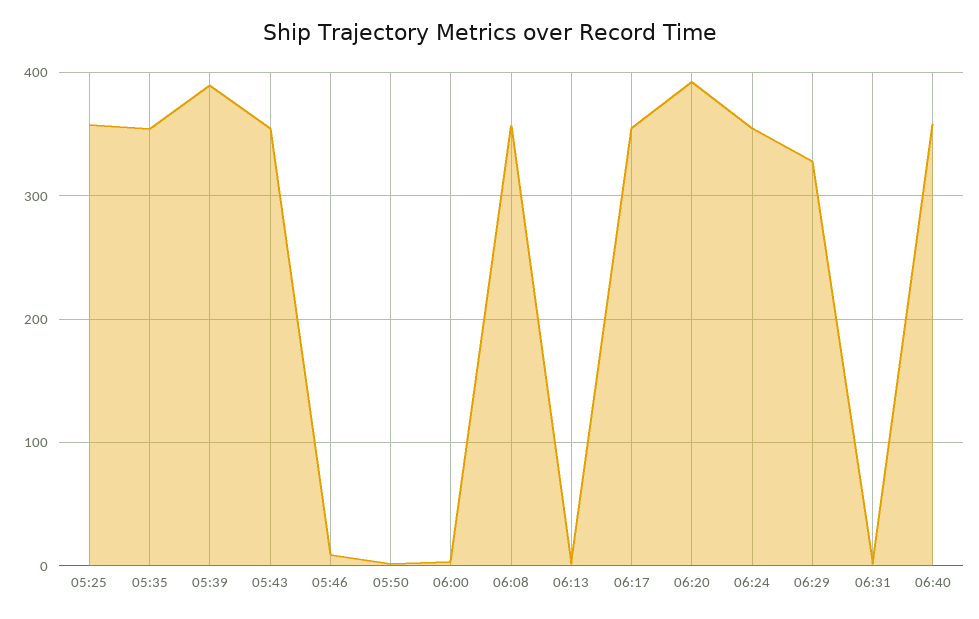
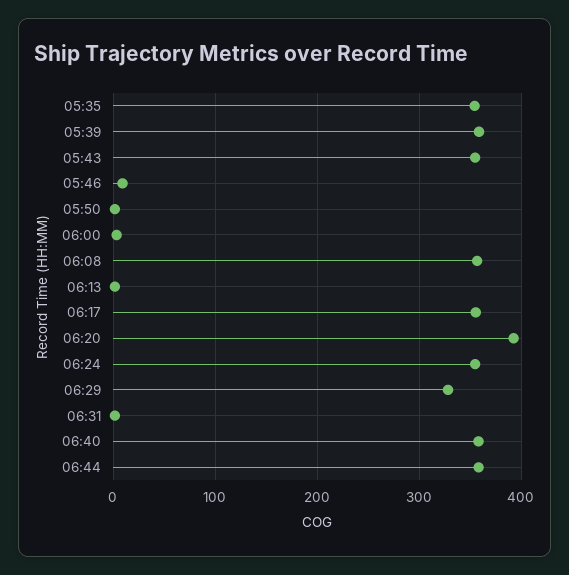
05:25: 360 -> none
05:39: 390 -> 360
06:44: none -> 360

